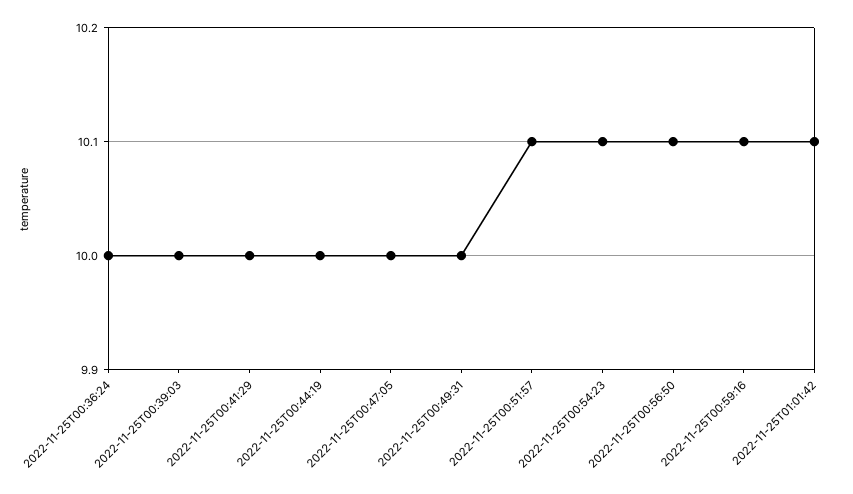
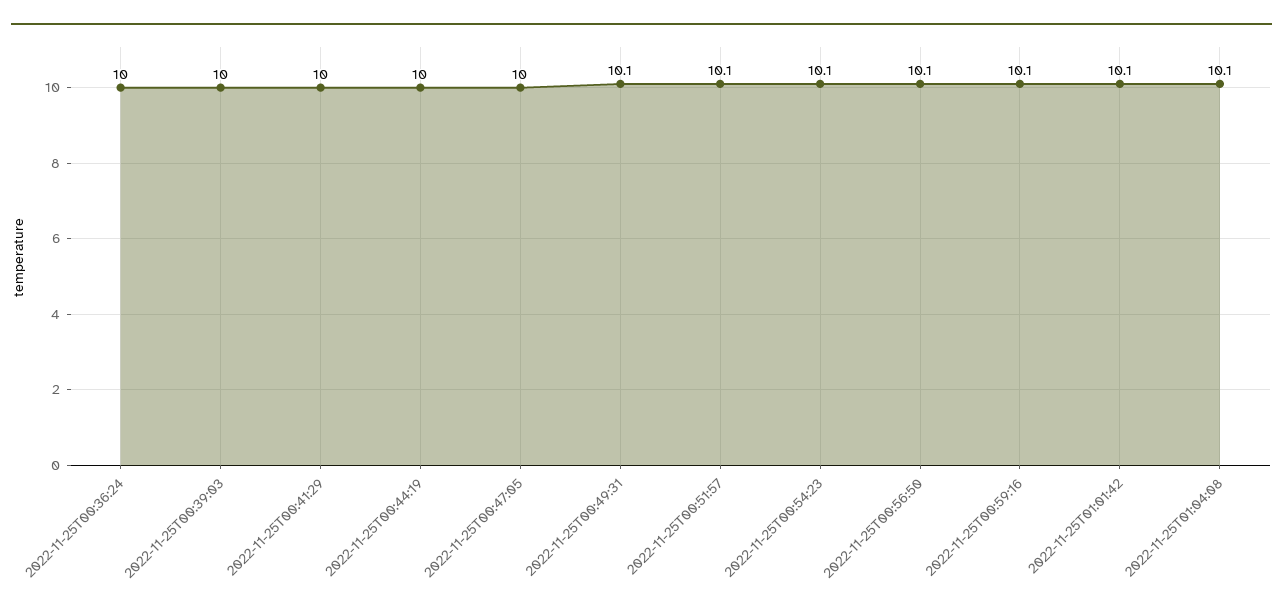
2022-11-25T00:49:31: 10 -> 10.1
2022-11-25T01:04:08: none -> 10.1

